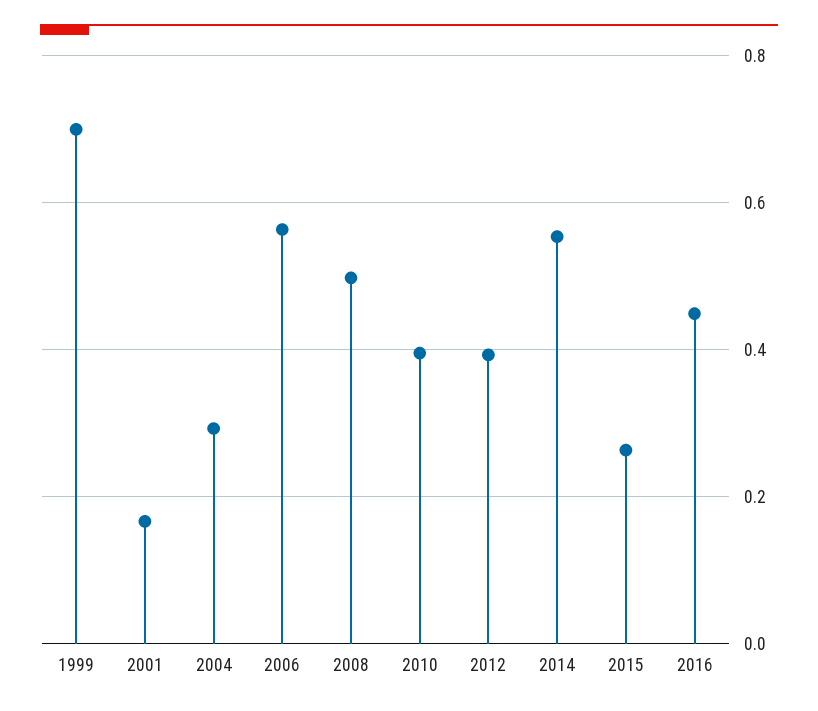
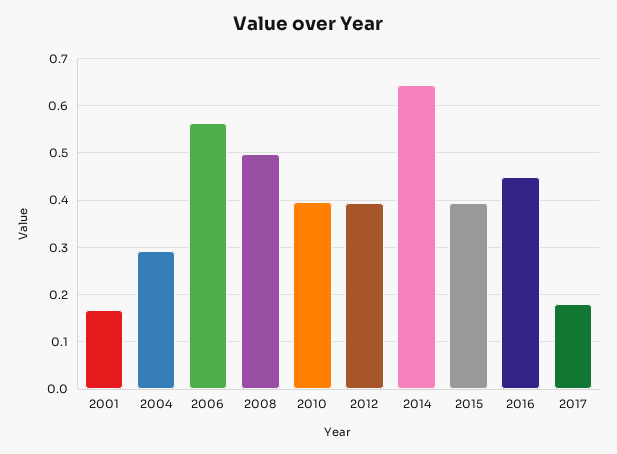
1999: 0.7 -> none
2014: 0.56 -> 0.64
2015: 0.26 -> 0.4
2017: none -> 0.18

